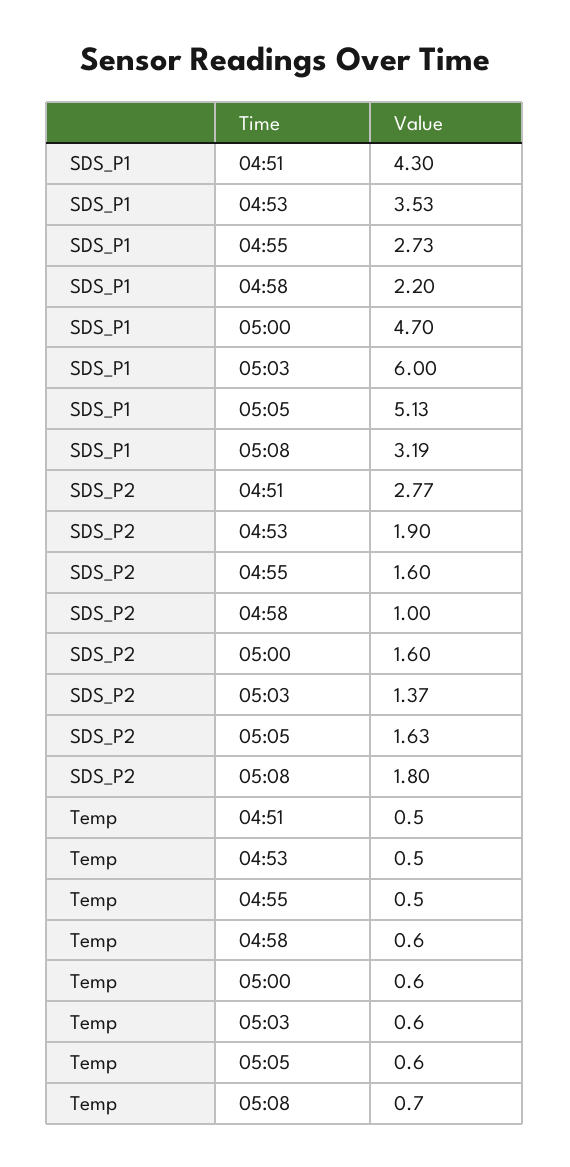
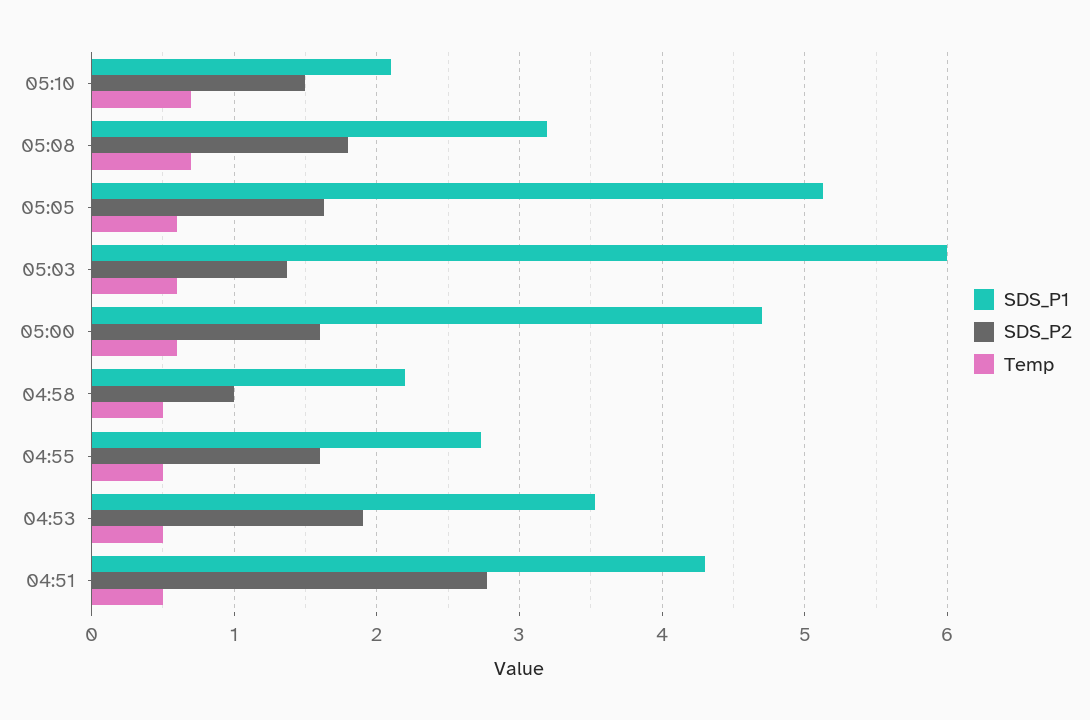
Temp, 04:58: 0.6 -> 0.5
SDS_P1, 05:10: none -> 2.1
SDS_P2, 05:10: none -> 1.5
Temp, 05:10: none -> 0.7

